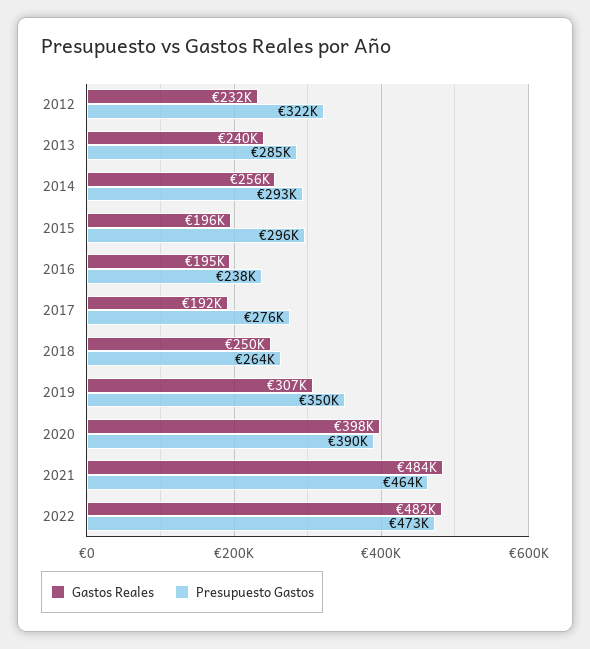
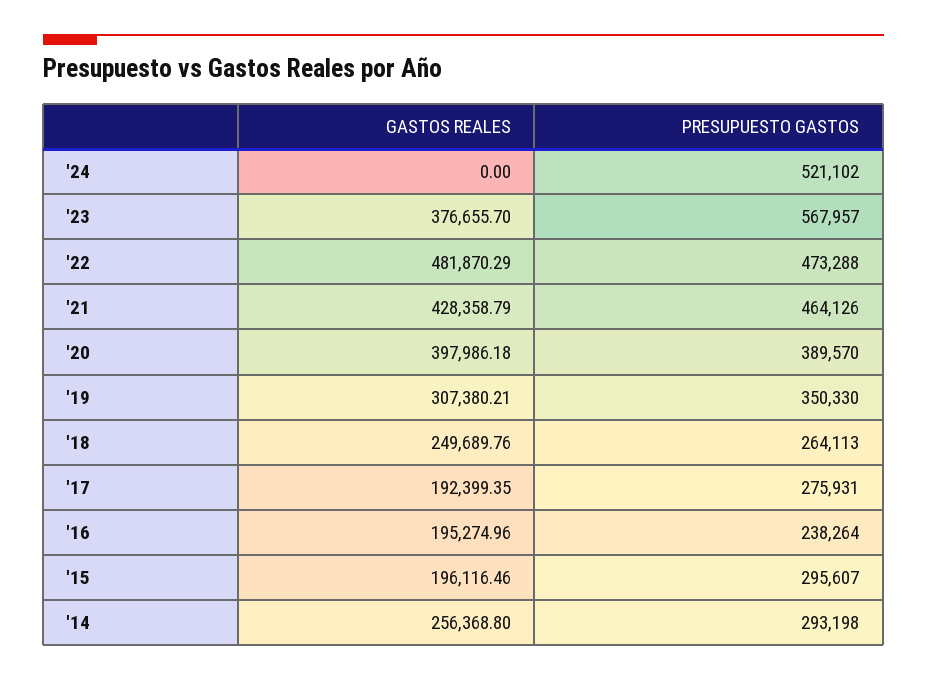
Gastos Reales, 2012: 232000 -> none
Presupuesto Gastos, 2012: 322000 -> none
Gastos Reales, 2013: 240000 -> none
Presupuesto Gastos, 2013: 285000 -> none
Gastos Reales, 2021: 484000 -> 428358.79
Gastos Reales, '24: none -> 0
Presupuesto Gastos, '24: none -> 521102
Gastos Reales, '23: none -> 376655.7
Presupuesto Gastos, '23: none -> 567957

